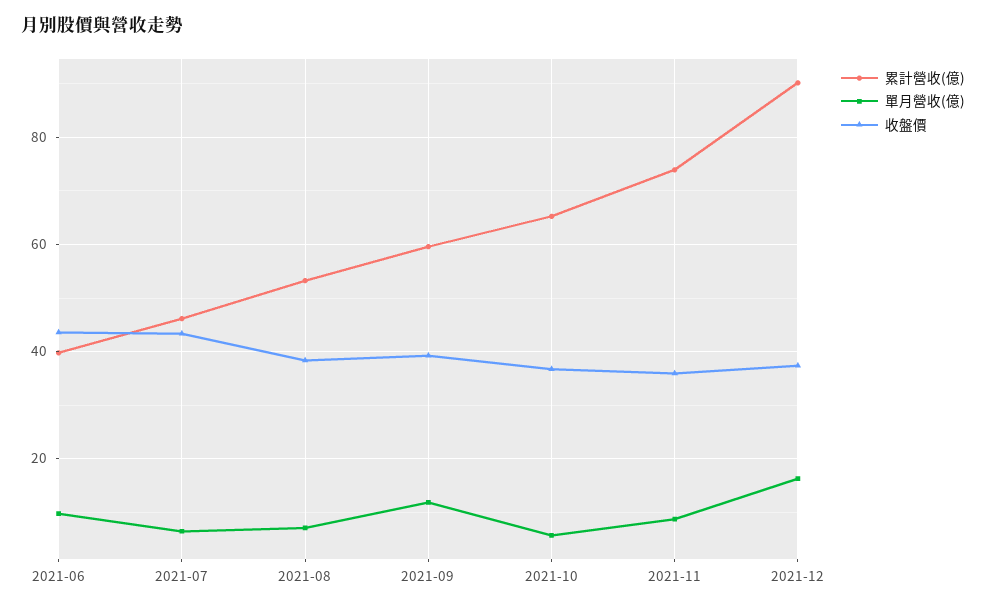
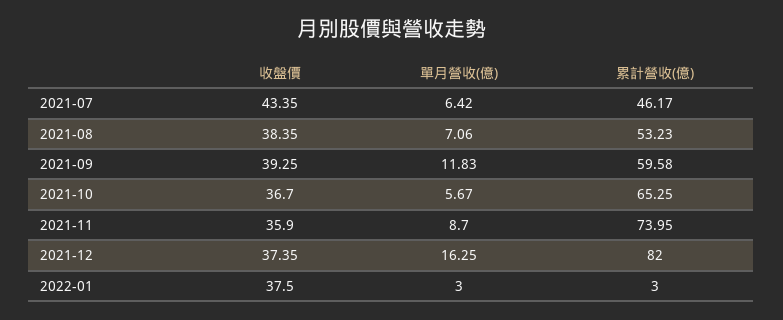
累計營收(億), 2021-06: 40 -> none
單月營收(億), 2021-06: 10 -> none
收盤價, 2021-06: 44 -> none
累計營收(億), 2021-12: 90 -> 82
收盤價, 2022-01: none -> 37.5
單月營收(億), 2022-01: none -> 3
累計營收(億), 2022-01: none -> 3

